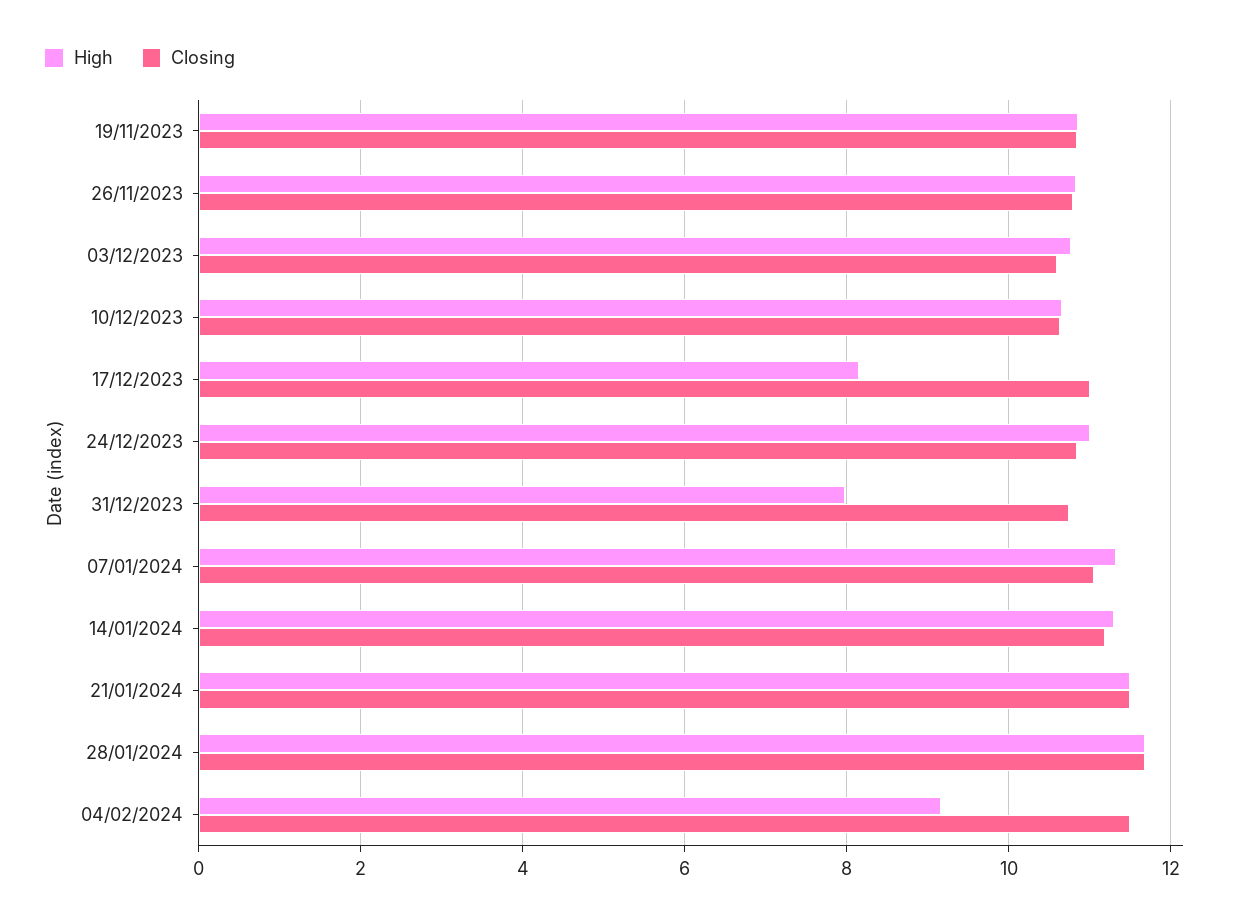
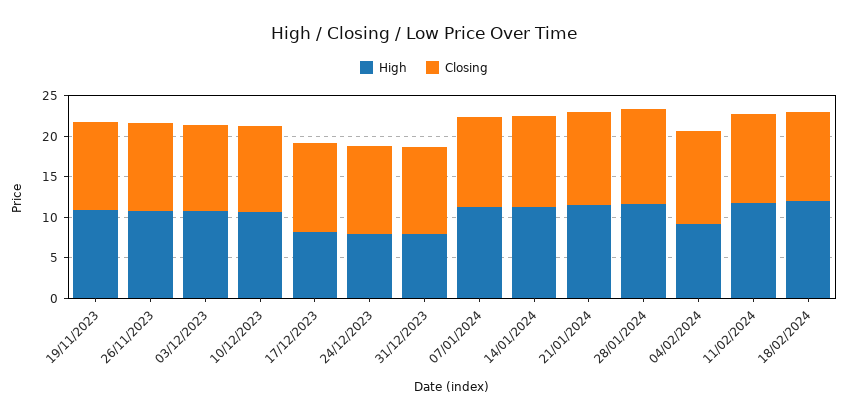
High, 24/12/2023: 11 -> 8
High, 11/02/2024: none -> 12
Closing, 11/02/2024: none -> 11
High, 18/02/2024: none -> 12
Closing, 18/02/2024: none -> 11

